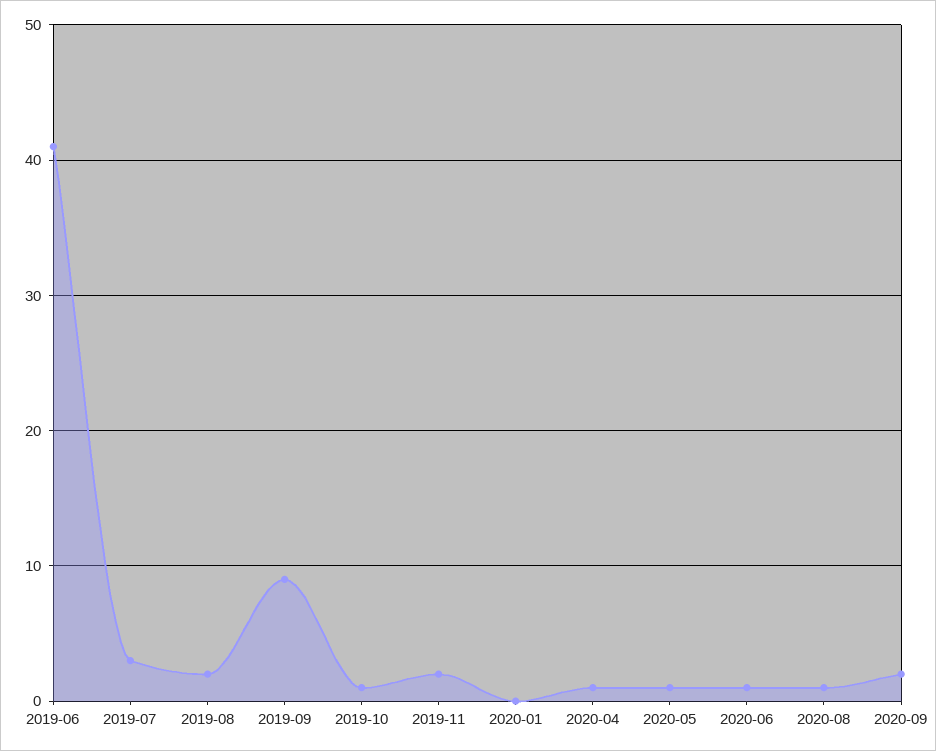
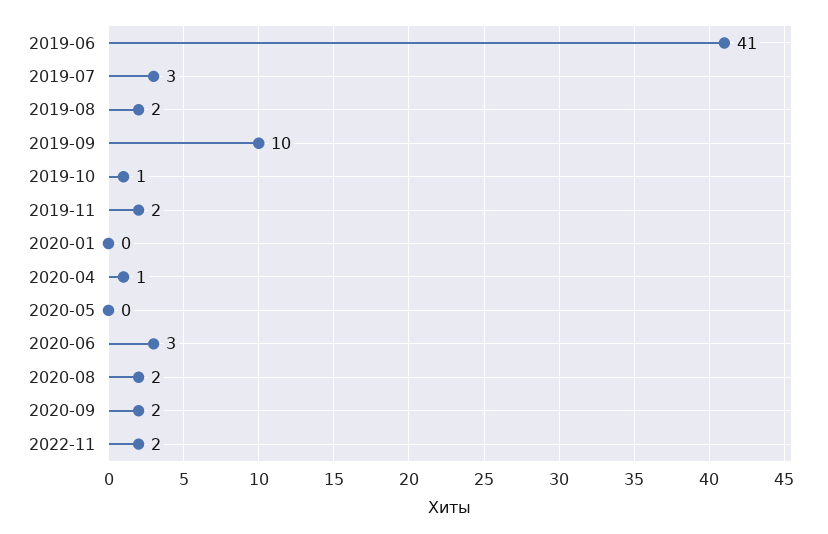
2019-09: 9 -> 10
2020-05: 1 -> 0
2020-06: 1 -> 3
2020-08: 1 -> 2
2022-11: none -> 2

